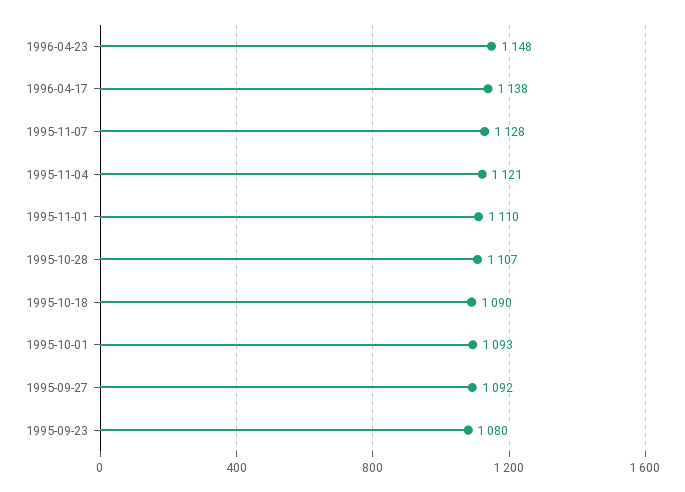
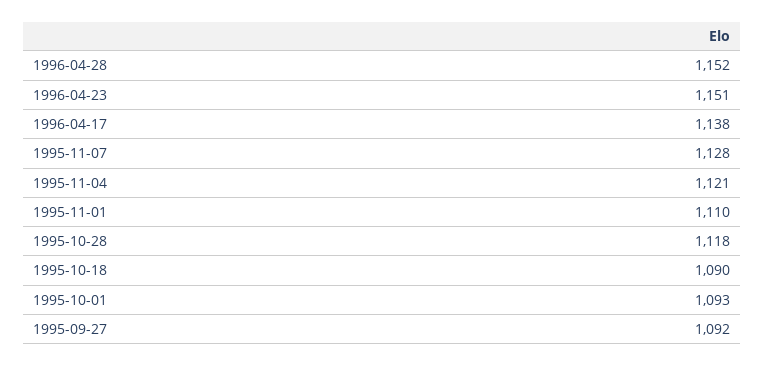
1996-04-23: 1148 -> 1151
1995-10-28: 1107 -> 1118
1995-09-23: 1080 -> none
1996-04-28: none -> 1152

